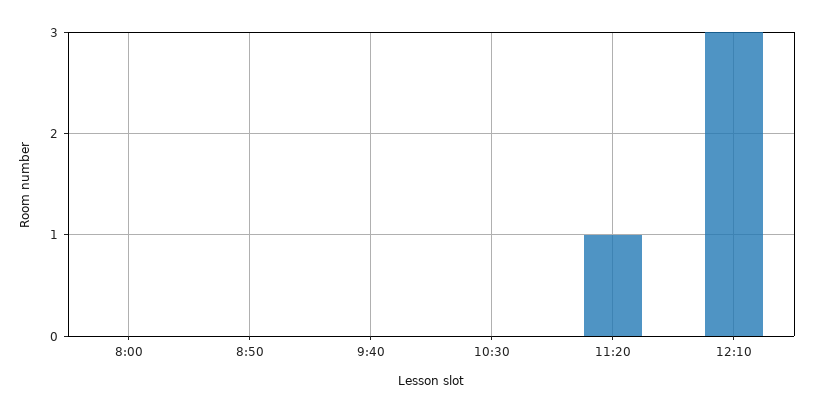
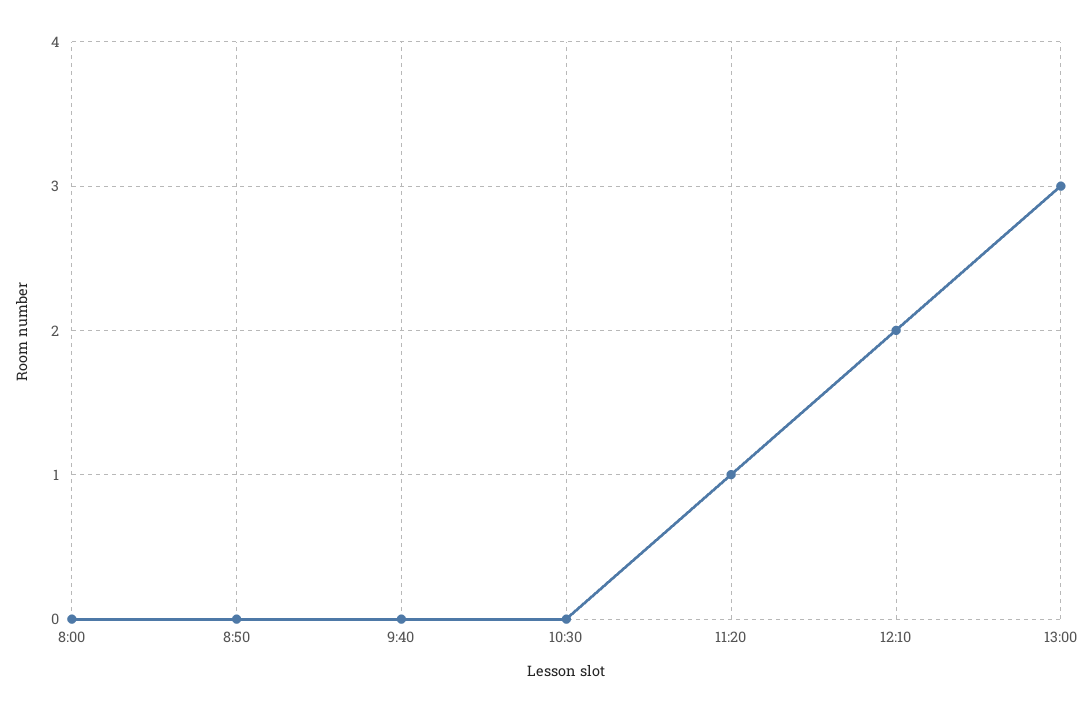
12:10: 3 -> 2
13:00: none -> 3

